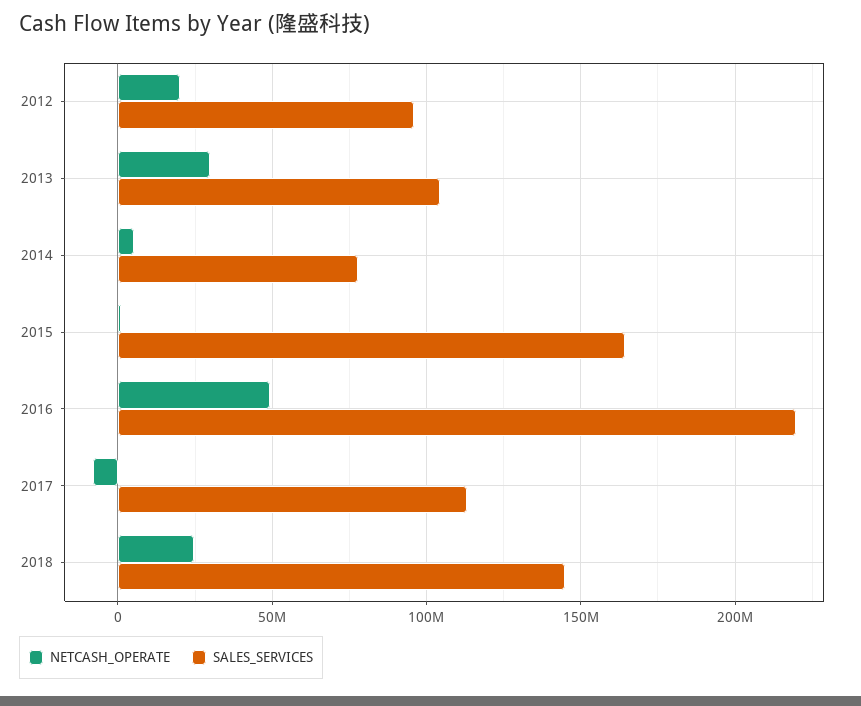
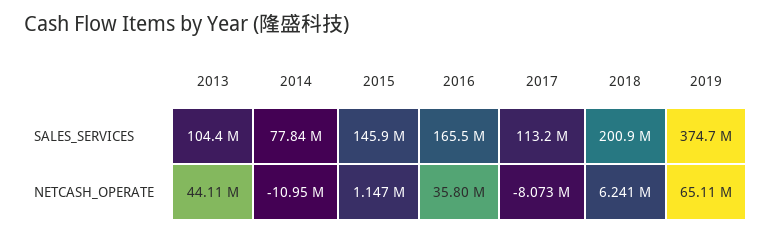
NETCASH_OPERATE, 2012: 20000000 -> none
SALES_SERVICES, 2012: 95000000 -> none
NETCASH_OPERATE, 2013: 30000000 -> 44110000
NETCASH_OPERATE, 2014: 5000000 -> -10950000
SALES_SERVICES, 2015: 165000000 -> 145900000
NETCASH_OPERATE, 2016: 50000000 -> 35800000
SALES_SERVICES, 2016: 220000000 -> 165500000
NETCASH_OPERATE, 2018: 25000000 -> 6241000
SALES_SERVICES, 2018: 145000000 -> 200900000
SALES_SERVICES, 2019: none -> 374700000
NETCASH_OPERATE, 2019: none -> 65110000

